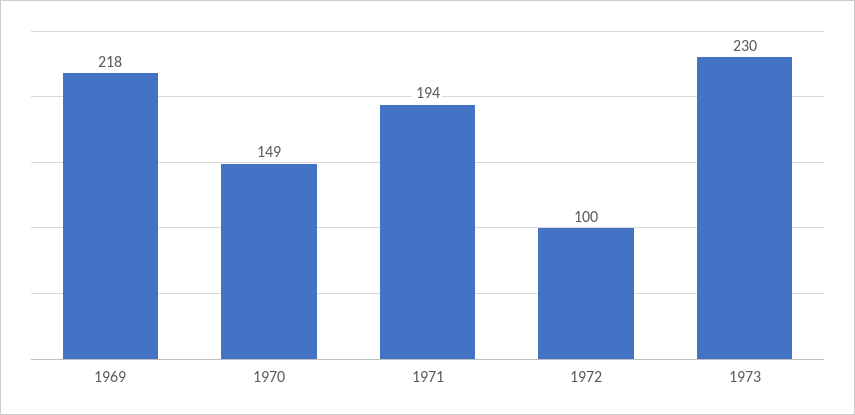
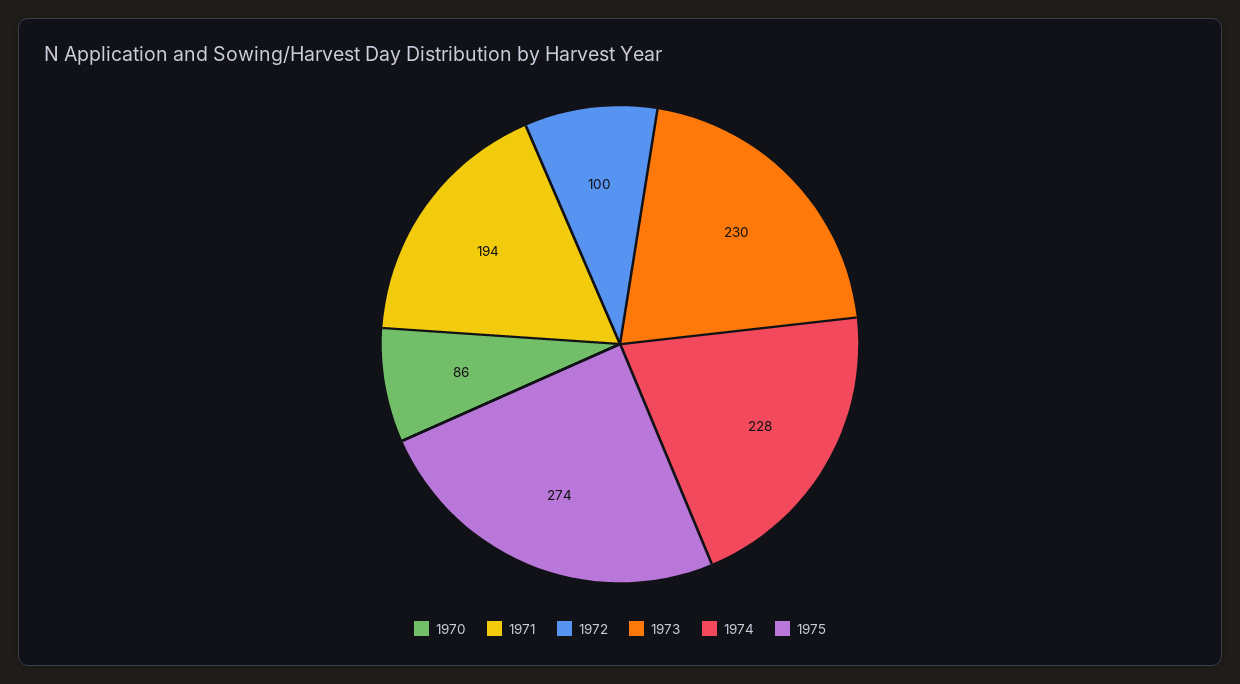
1969: 218 -> none
1970: 149 -> 86
1974: none -> 228
1975: none -> 274

